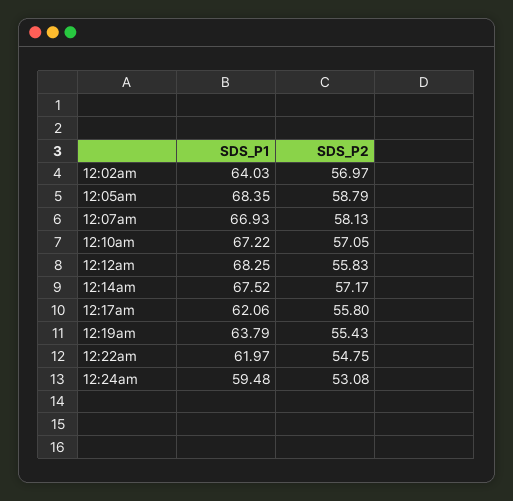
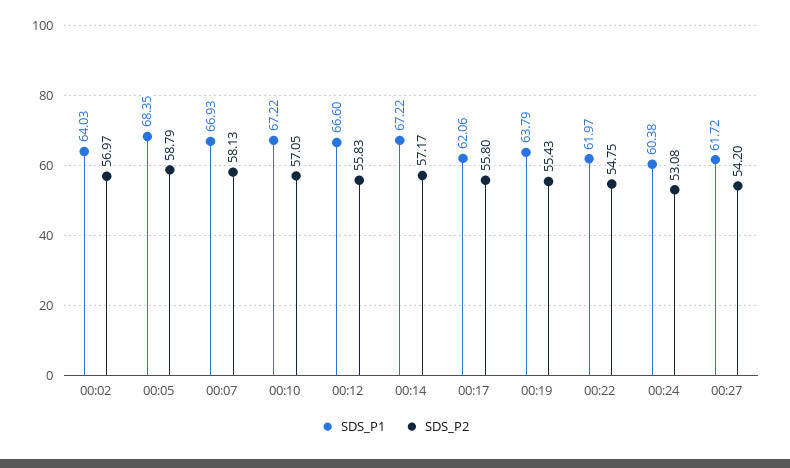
SDS_P1, 12:12am: 68.25 -> 66.6
SDS_P1, 12:14am: 67.52 -> 67.22
SDS_P1, 12:24am: 59.48 -> 60.38
SDS_P1, 00:27: none -> 61.72
SDS_P2, 00:27: none -> 54.2

